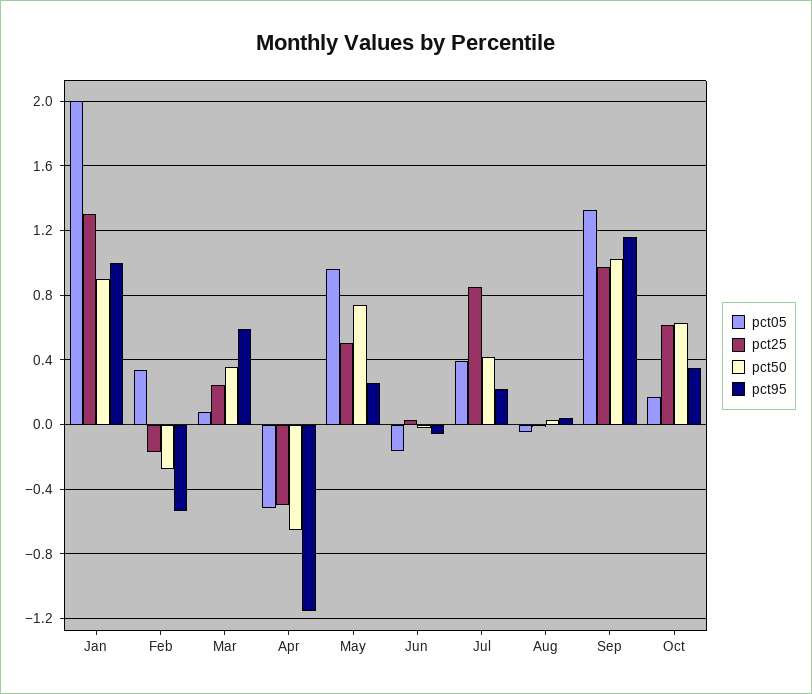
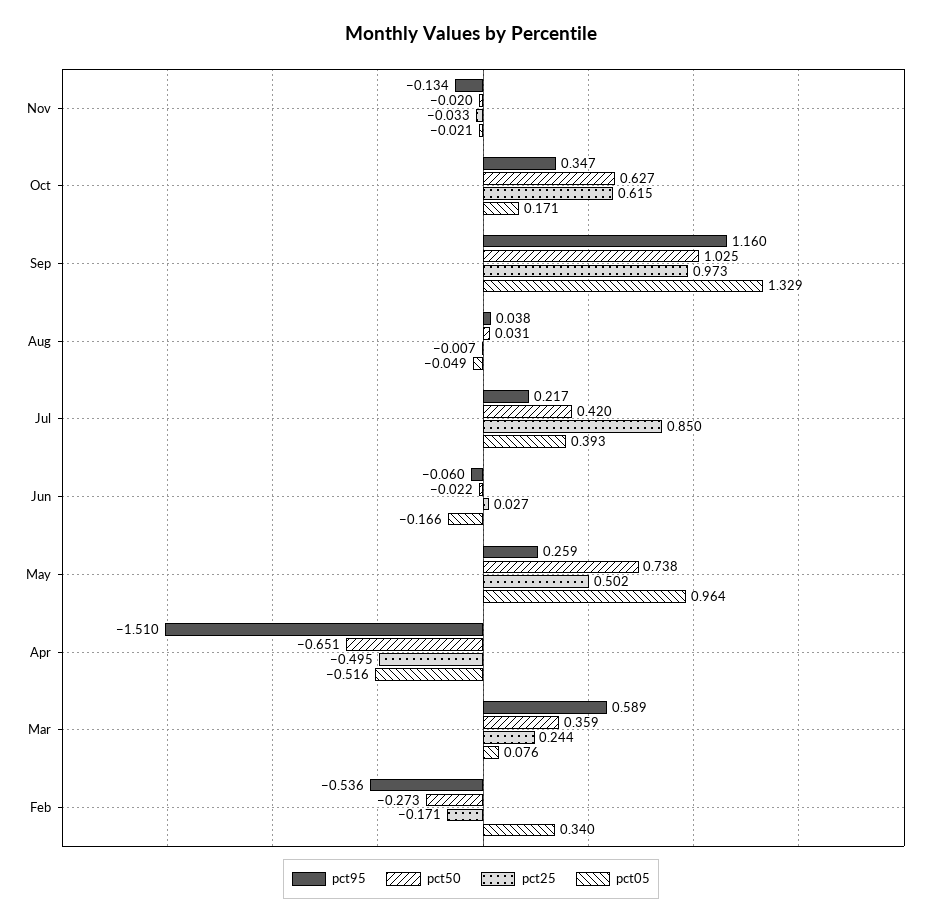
pct05, Jan: 2 -> none
pct25, Jan: 1.3 -> none
pct50, Jan: 0.9 -> none
pct95, Jan: 1 -> none
pct95, Apr: -1.15 -> -1.51
pct95, Nov: none -> -0.134
pct50, Nov: none -> -0.02
pct25, Nov: none -> -0.033
pct05, Nov: none -> -0.021

